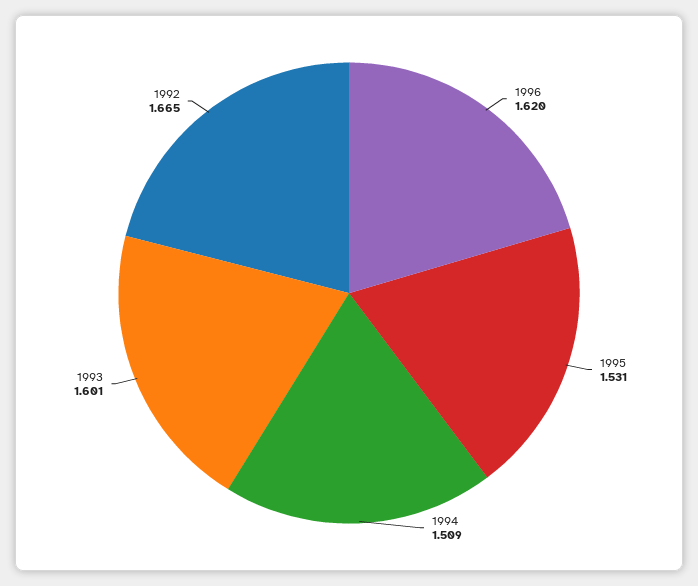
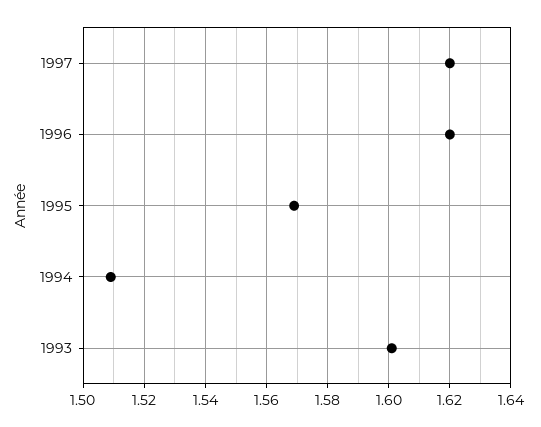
1995: 1.531 -> 1.57
1992: 1.665 -> none
1997: none -> 1.62

